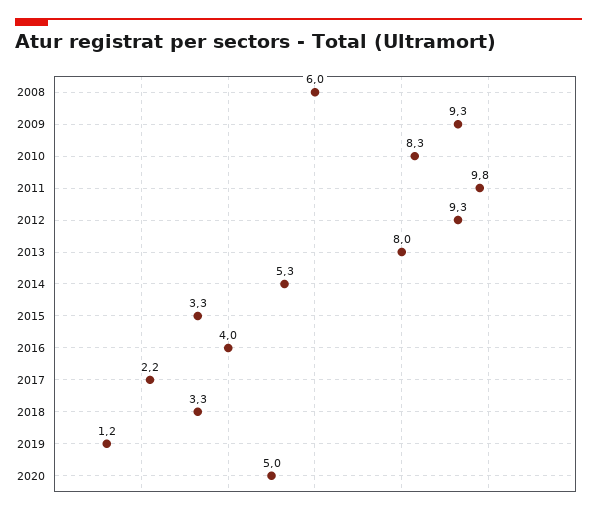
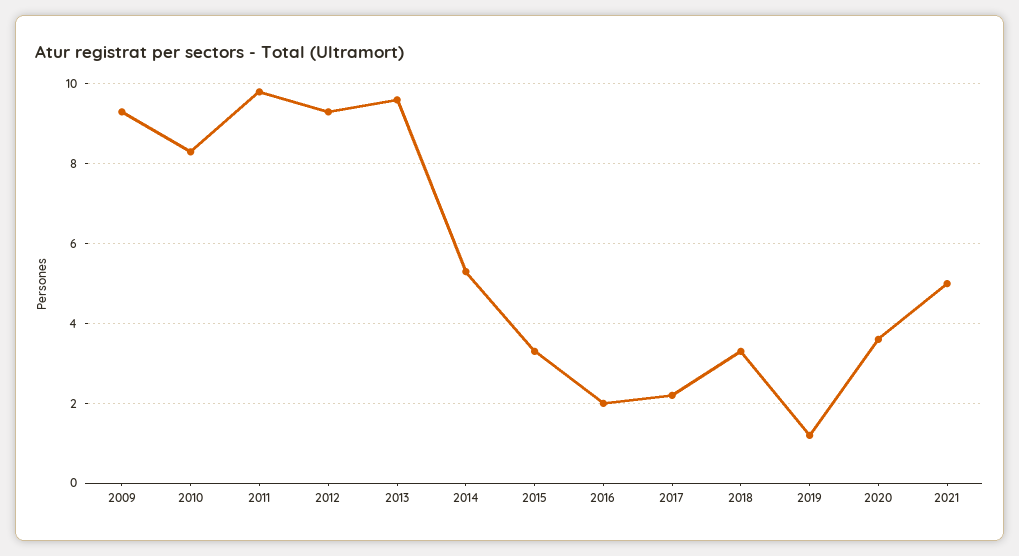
2008: 6 -> none
2013: 8 -> 9.5
2016: 4 -> 2
2020: 5 -> 3.5
2021: none -> 5

